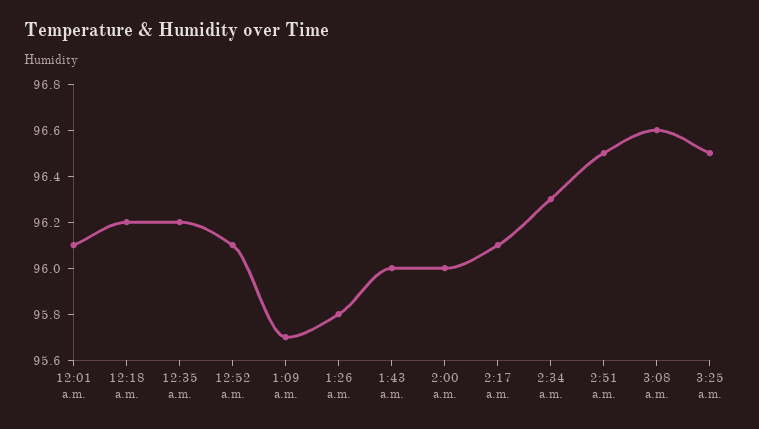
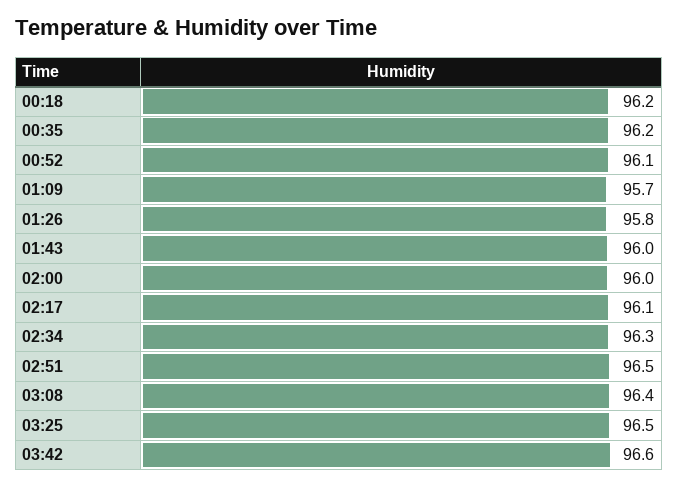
12:01 a.m.: 96.1 -> none
3:08 a.m.: 96.6 -> 96.4
03:42: none -> 96.6

